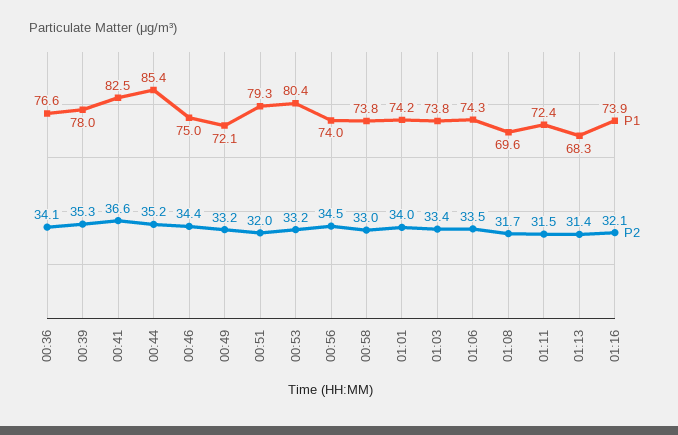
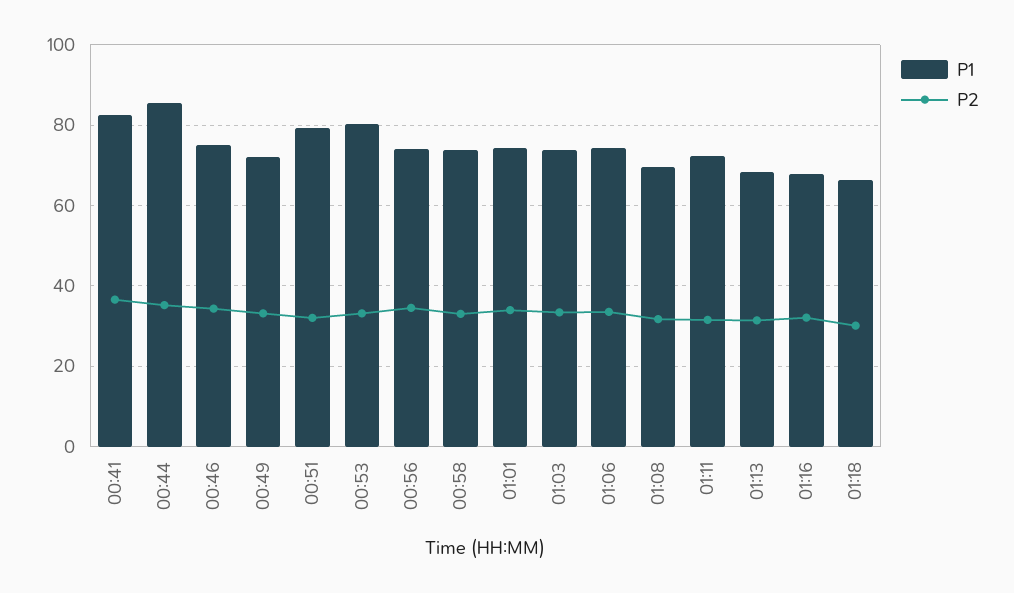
P1, 00:36: 76.6 -> none
P2, 00:36: 34.1 -> none
P1, 00:39: 78 -> none
P2, 00:39: 35.3 -> none
P1, 01:16: 73.9 -> 68
P1, 01:18: none -> 66
P2, 01:18: none -> 30

